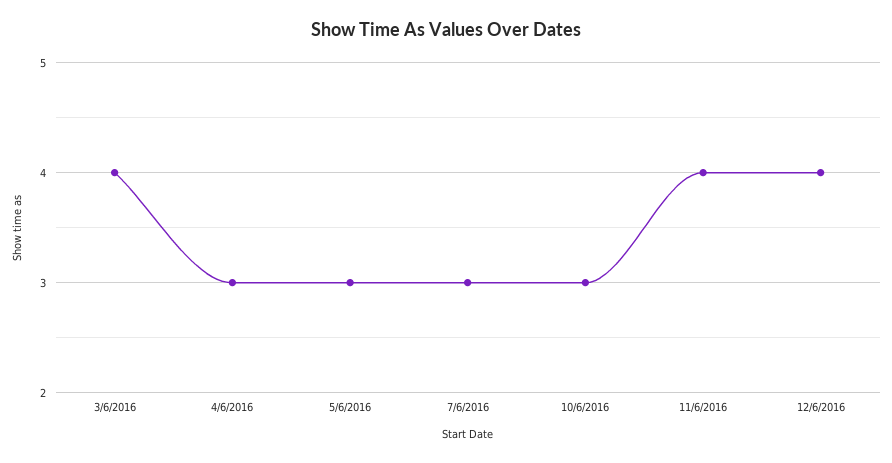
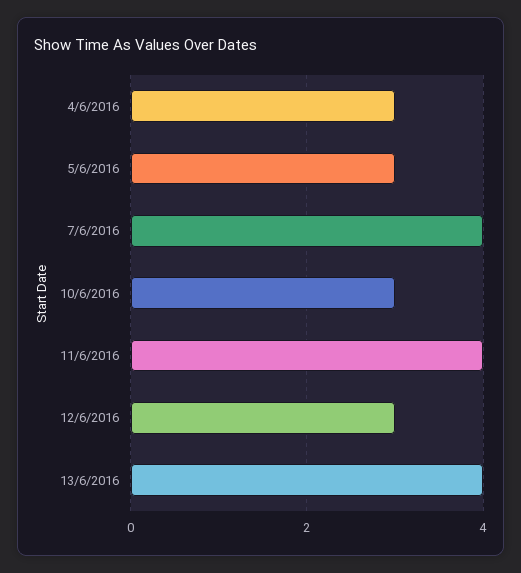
3/6/2016: 4 -> none
7/6/2016: 3 -> 4
12/6/2016: 4 -> 3
13/6/2016: none -> 4

